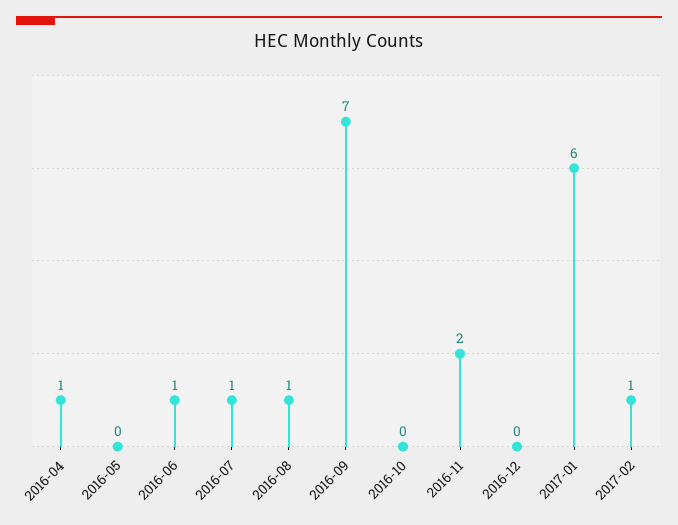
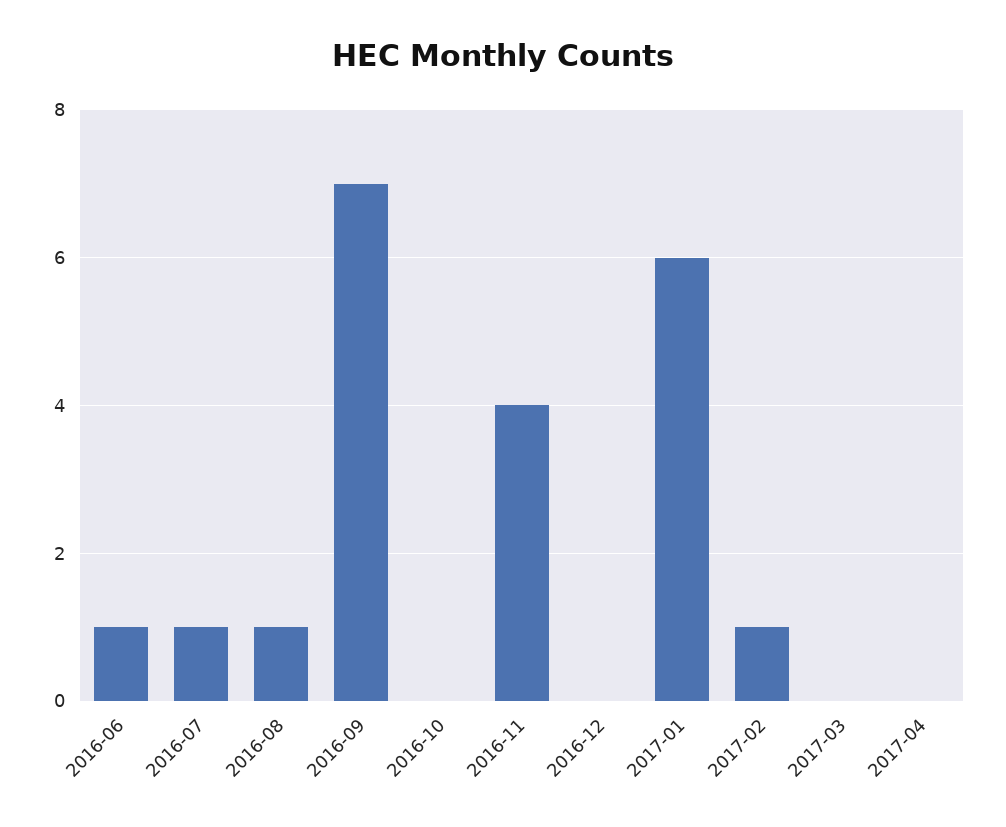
2016-04: 1 -> none
2016-05: 0 -> none
2016-11: 2 -> 4
2017-03: none -> 0
2017-04: none -> 0

